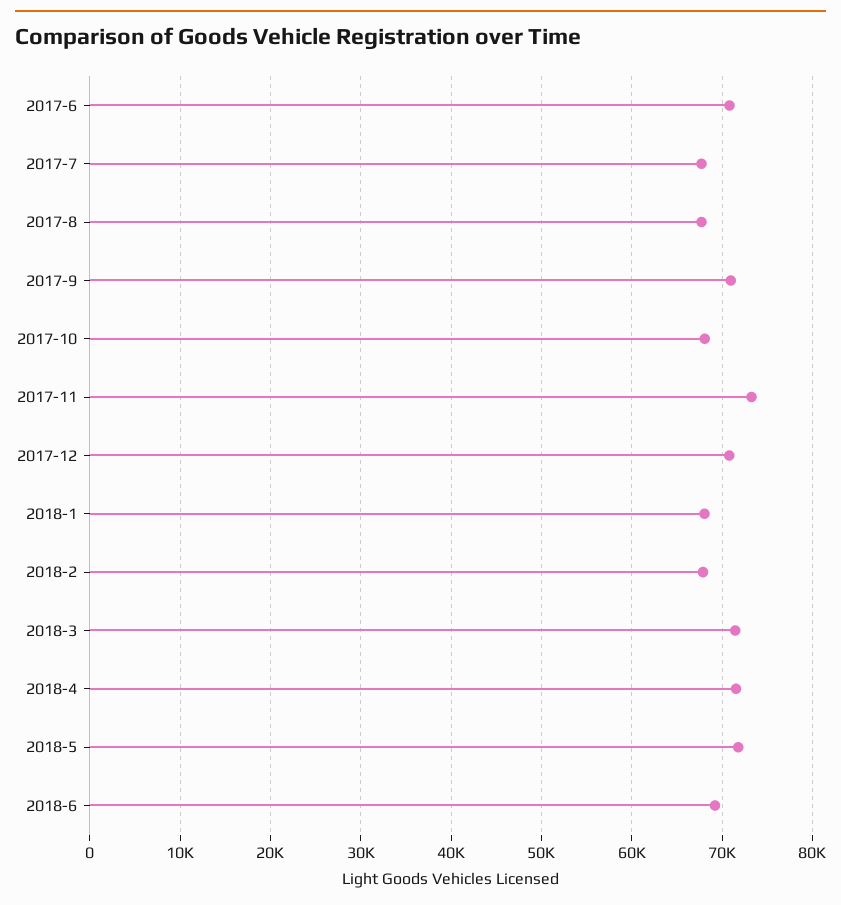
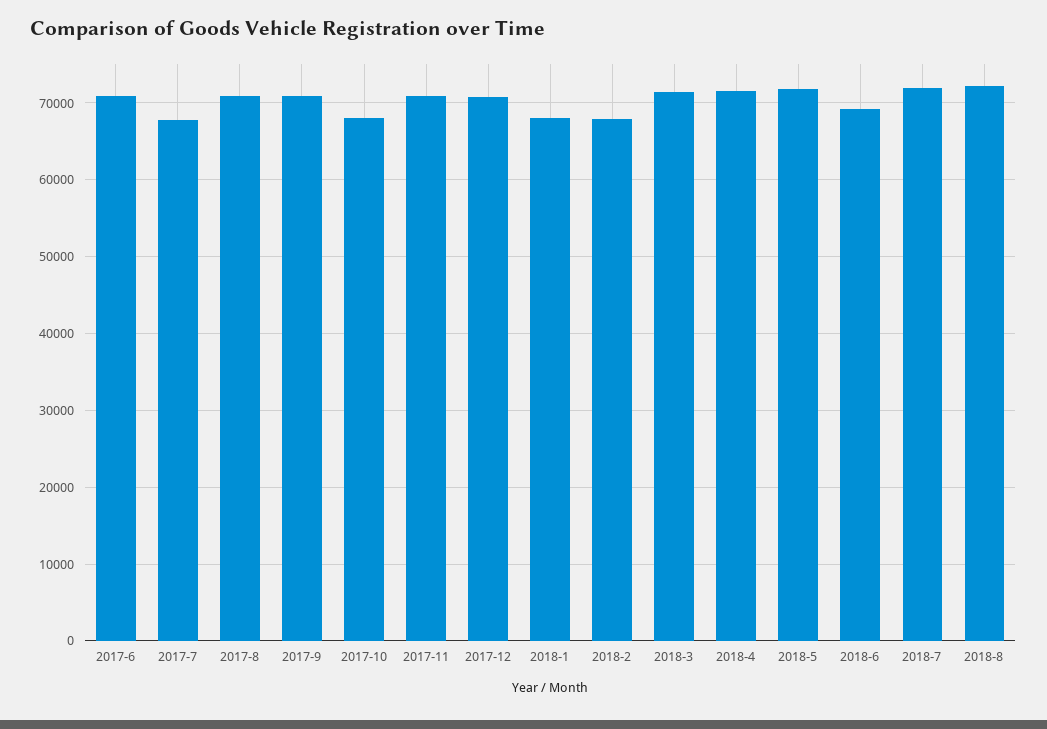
2017-8: 68000 -> 71000
2017-11: 73000 -> 71000
2018-7: none -> 72000
2018-8: none -> 72000

